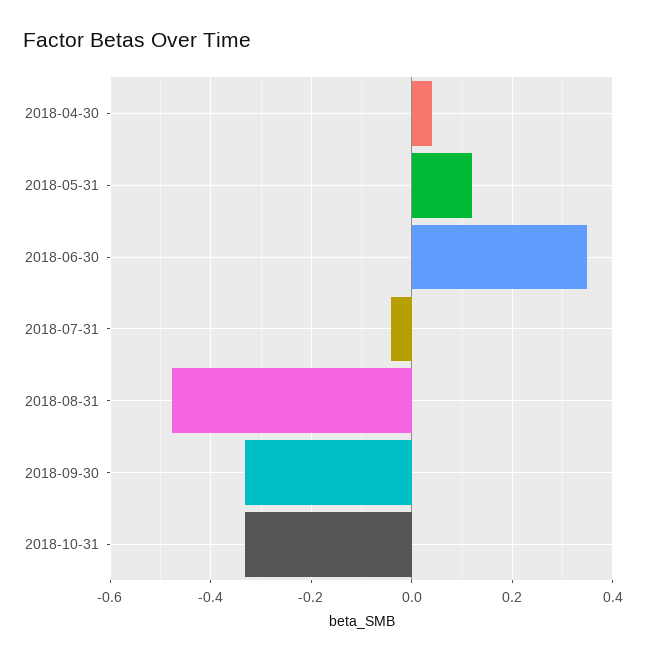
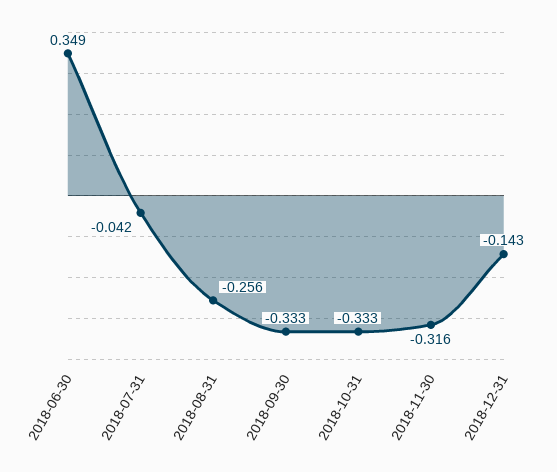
2018-04-30: 0.04 -> none
2018-05-31: 0.12 -> none
2018-08-31: -0.48 -> -0.256
2018-11-30: none -> -0.316
2018-12-31: none -> -0.143

